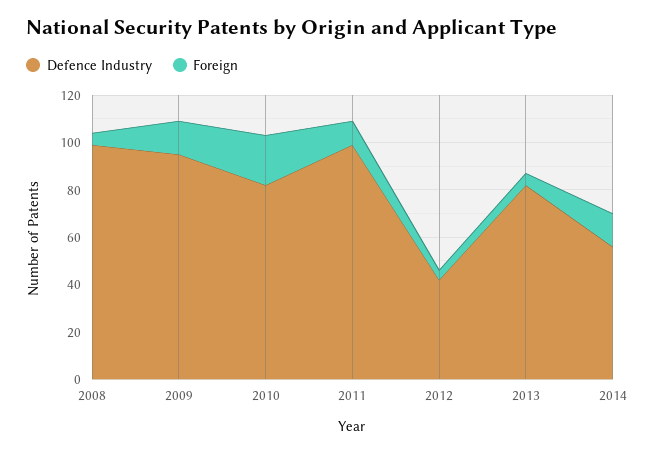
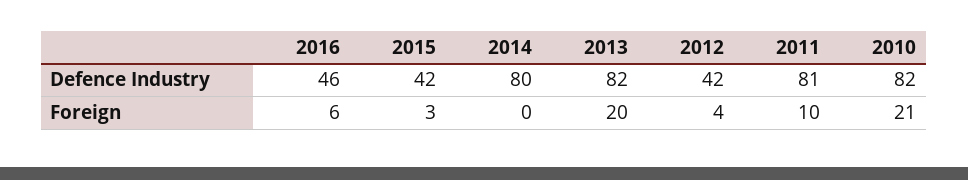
Defence Industry, 2008: 100 -> none
Foreign, 2008: 5 -> none
Defence Industry, 2009: 95 -> none
Foreign, 2009: 15 -> none
Defence Industry, 2011: 100 -> 81
Foreign, 2013: 5 -> 20
Defence Industry, 2014: 55 -> 80
Foreign, 2014: 15 -> 0
Defence Industry, 2016: none -> 46
Defence Industry, 2015: none -> 42
Foreign, 2016: none -> 6
Foreign, 2015: none -> 3

